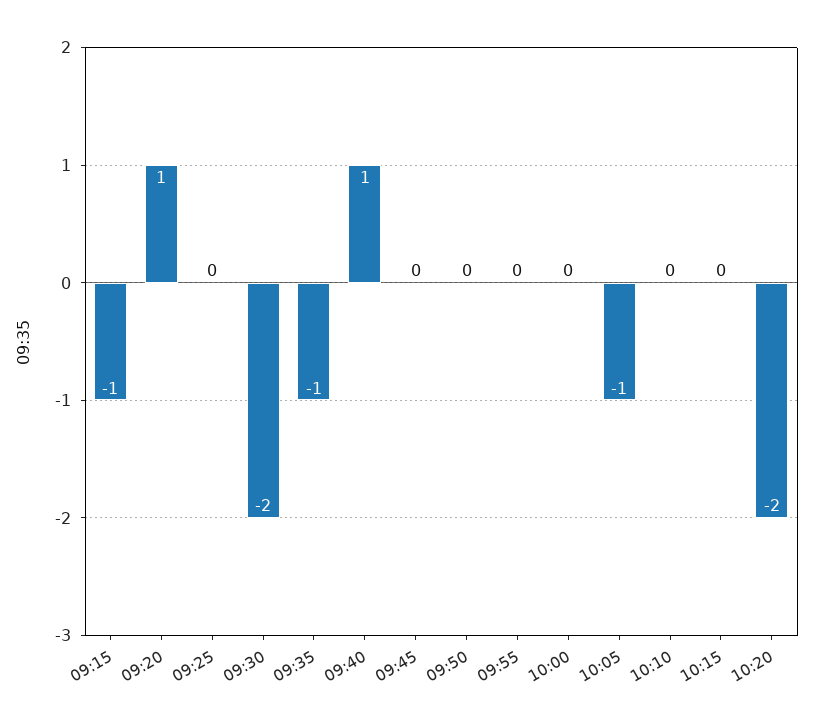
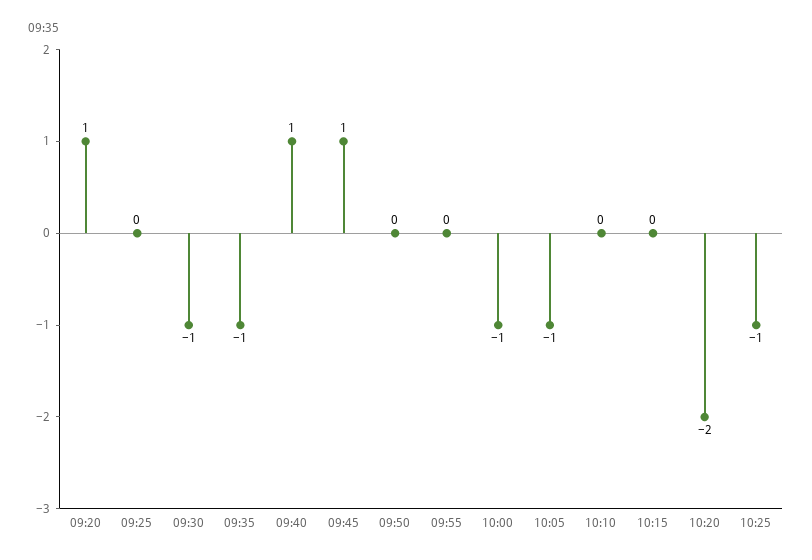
09:15: -1 -> none
09:30: -2 -> -1
09:45: 0 -> 1
10:00: 0 -> -1
10:25: none -> -1

